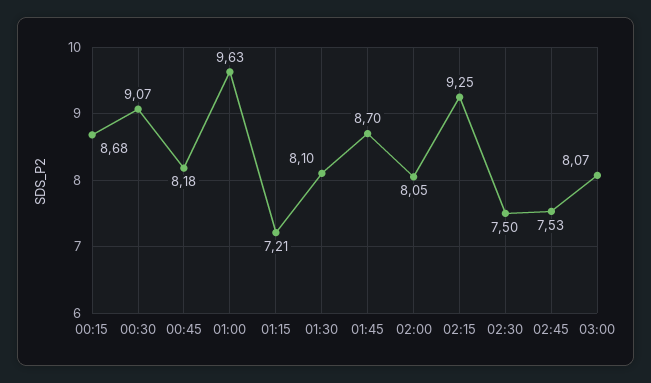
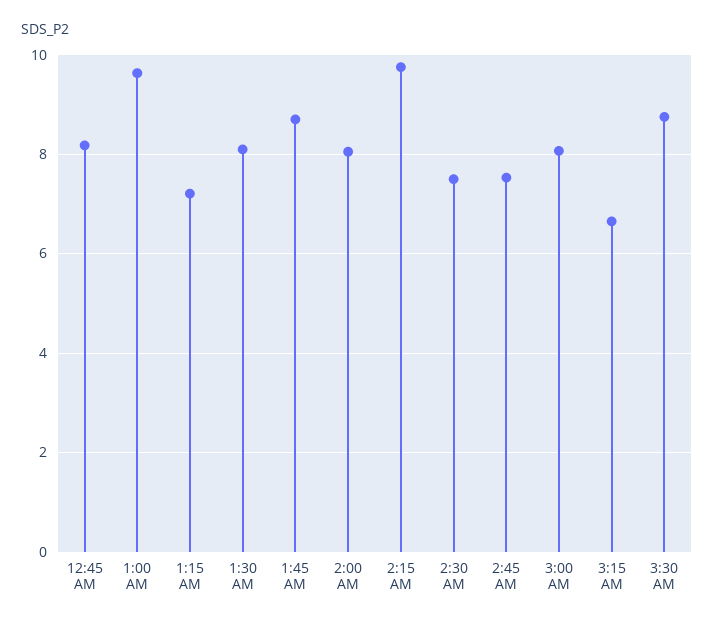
00:15: 8.68 -> none
00:30: 9.07 -> none
02:15: 9.25 -> 9.8
3:15 AM: none -> 6.6
3:30 AM: none -> 8.8

